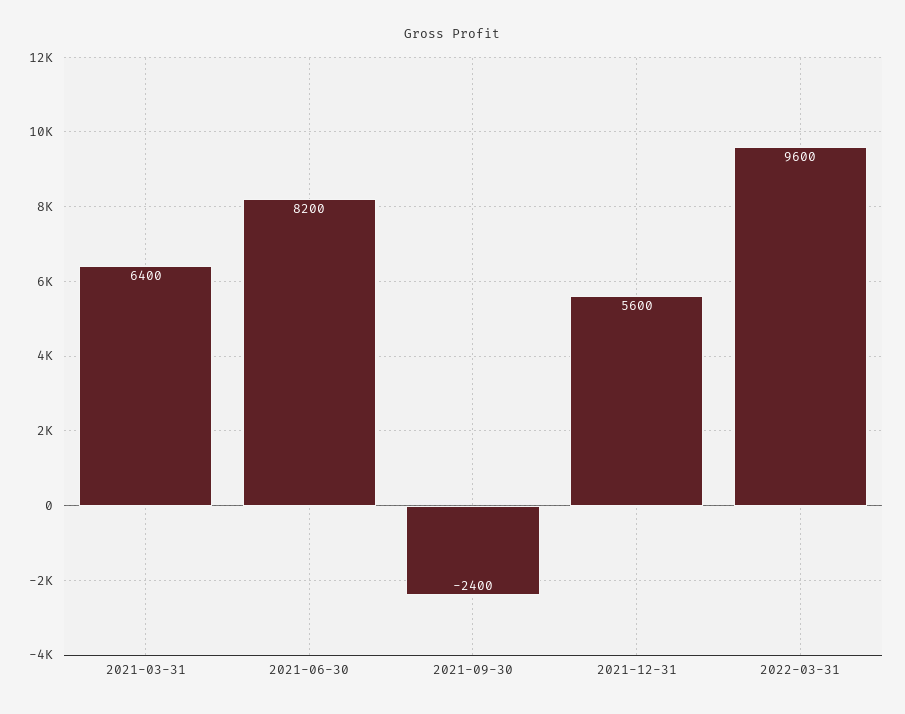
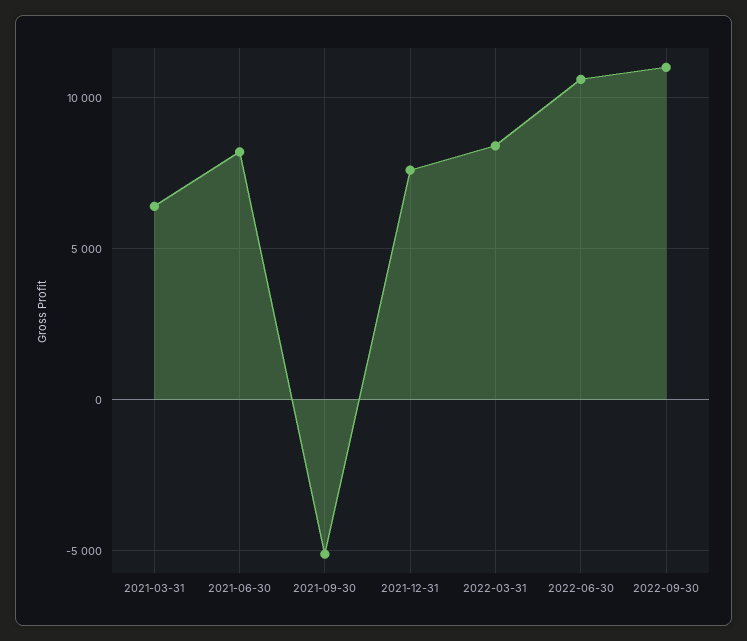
2021-09-30: -2400 -> -5000
2021-12-31: 5600 -> 7500
2022-03-31: 9600 -> 8500
2022-06-30: none -> 10500
2022-09-30: none -> 11000

